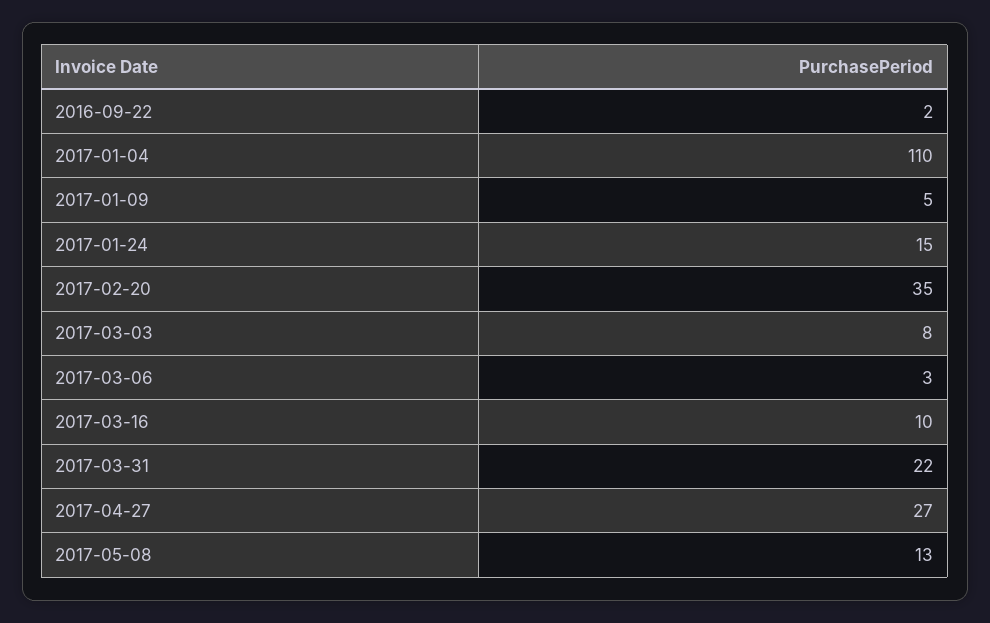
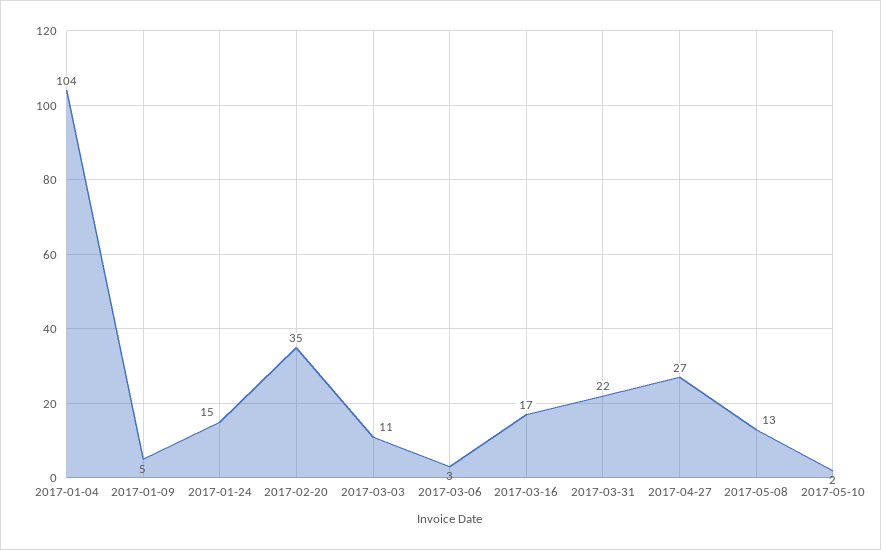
2016-09-22: 2 -> none
2017-01-04: 110 -> 104
2017-03-03: 8 -> 11
2017-03-16: 10 -> 17
2017-05-10: none -> 2

